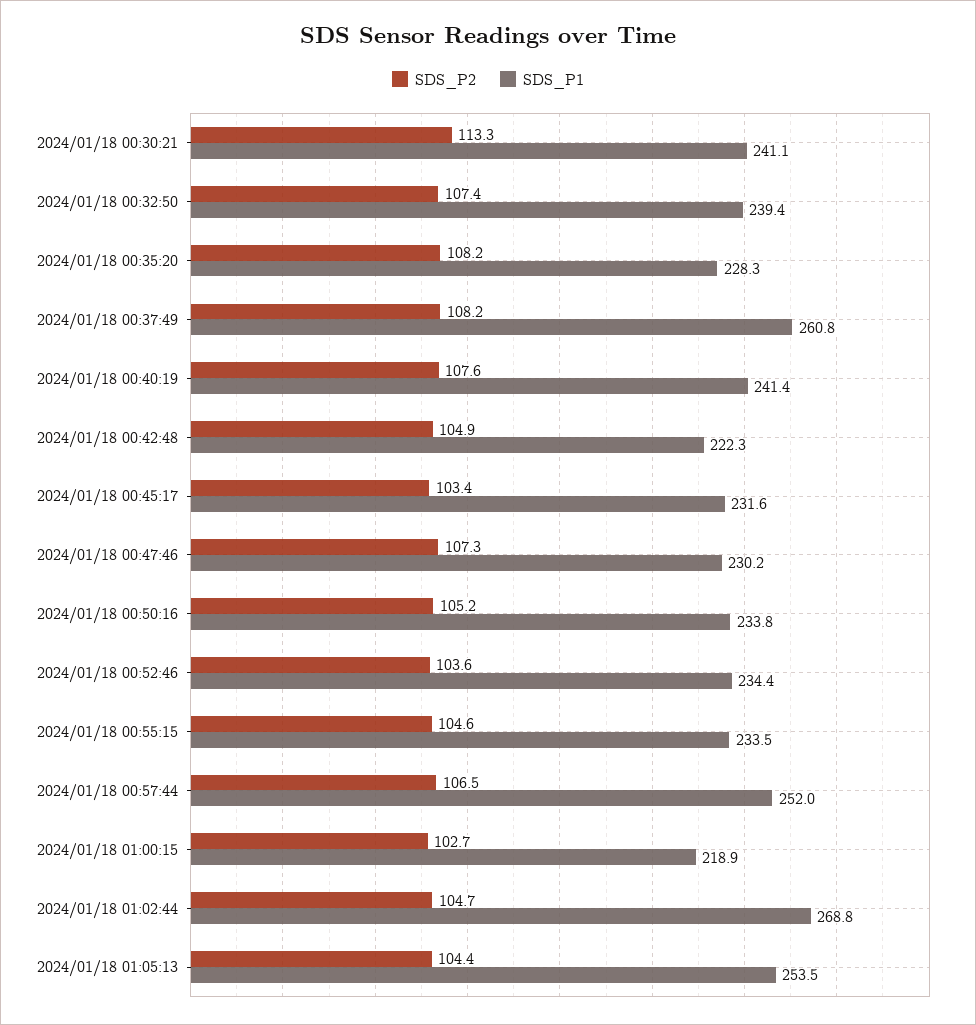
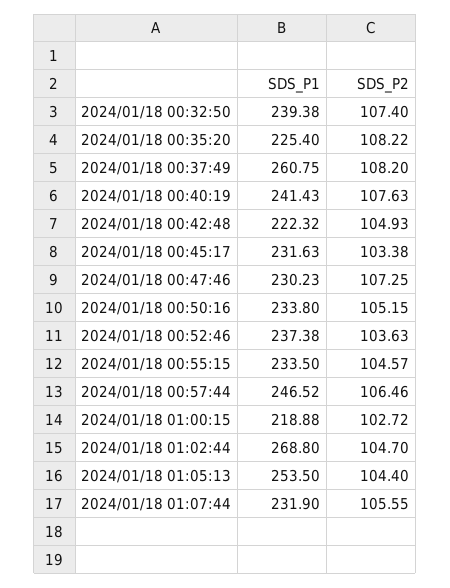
SDS_P2, 2024/01/18 00:30:21: 113.3 -> none
SDS_P1, 2024/01/18 00:30:21: 241.1 -> none
SDS_P1, 2024/01/18 00:35:20: 228.3 -> 225.4
SDS_P1, 2024/01/18 00:52:46: 234.4 -> 237.38
SDS_P1, 2024/01/18 00:57:44: 252 -> 246.52
SDS_P1, 2024/01/18 01:07:44: none -> 231.9
SDS_P2, 2024/01/18 01:07:44: none -> 105.55

